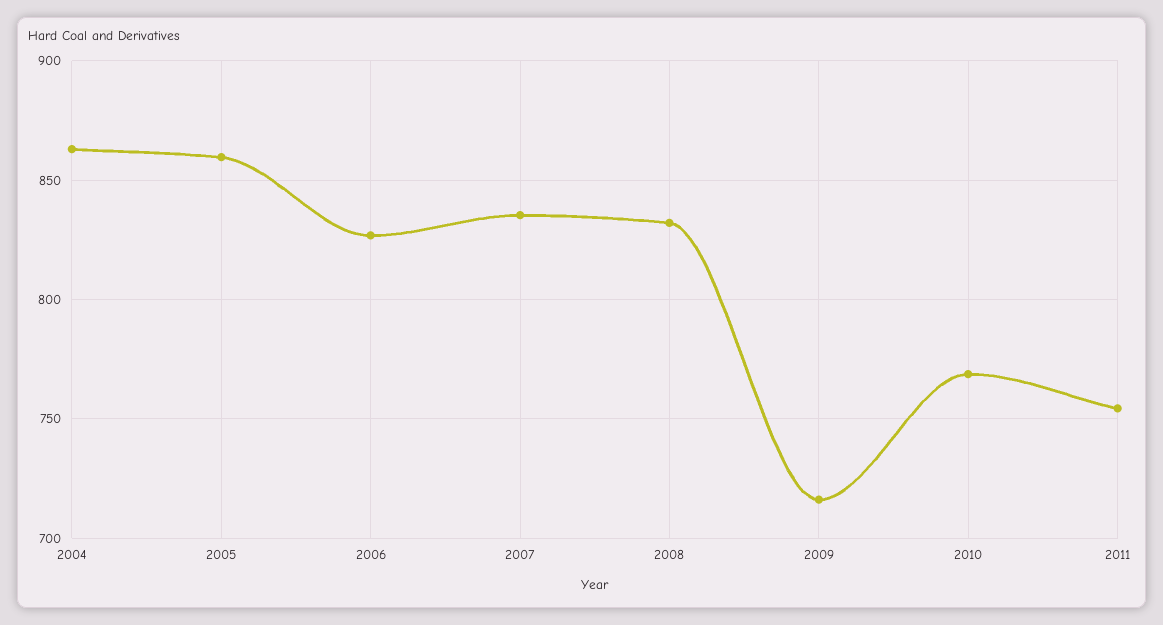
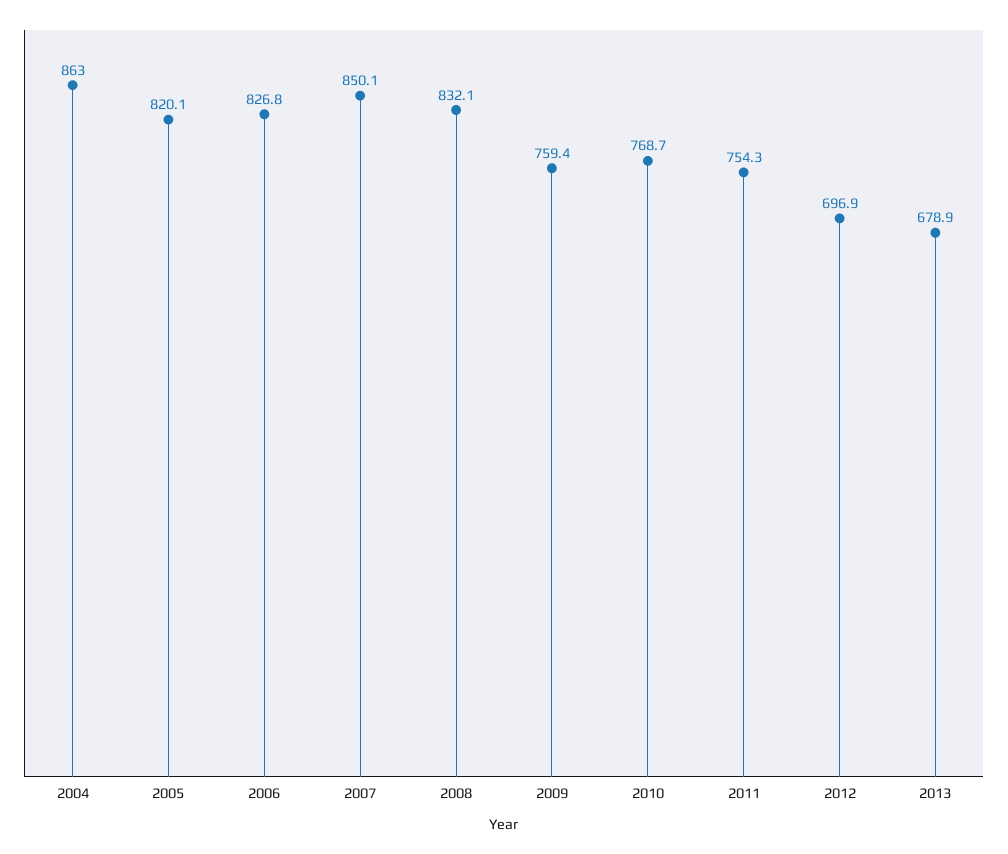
2005: 860 -> 820.1
2007: 835 -> 850.1
2009: 715 -> 759.4
2012: none -> 696.9
2013: none -> 678.9

